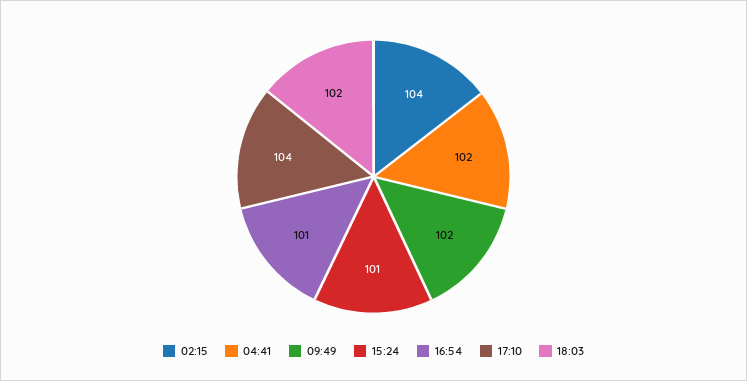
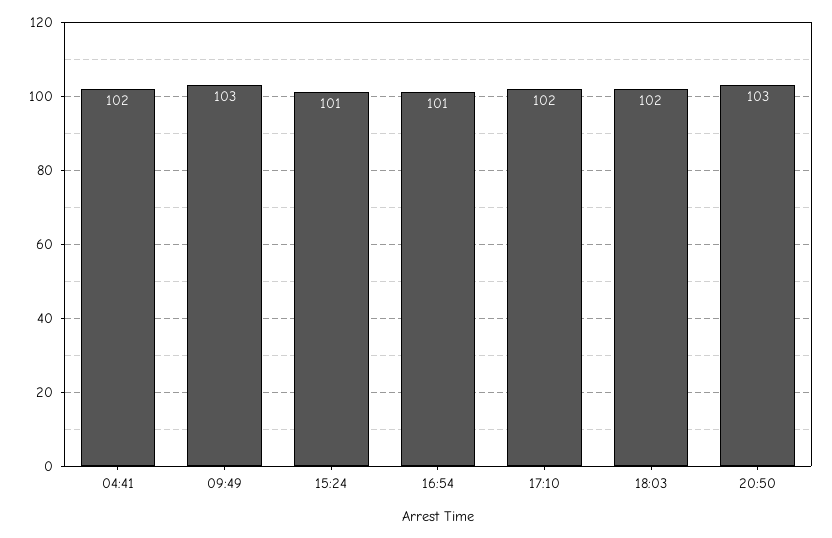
02:15: 104 -> none
09:49: 102 -> 103
17:10: 104 -> 102
20:50: none -> 103

